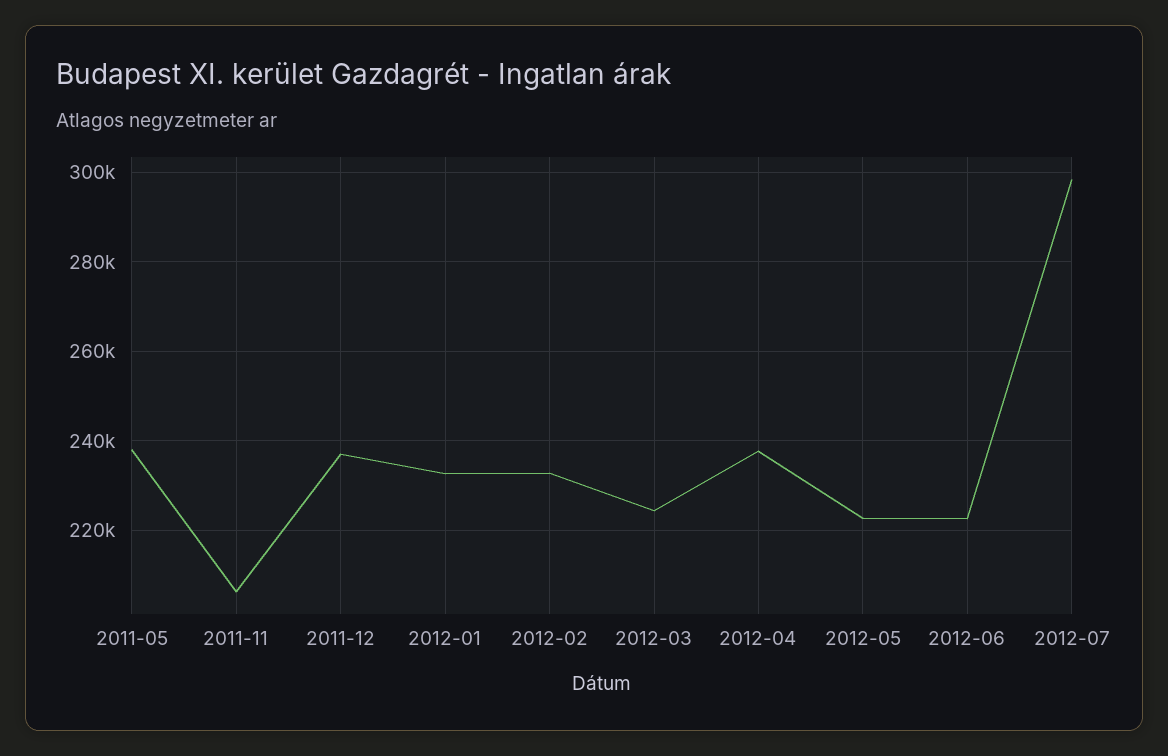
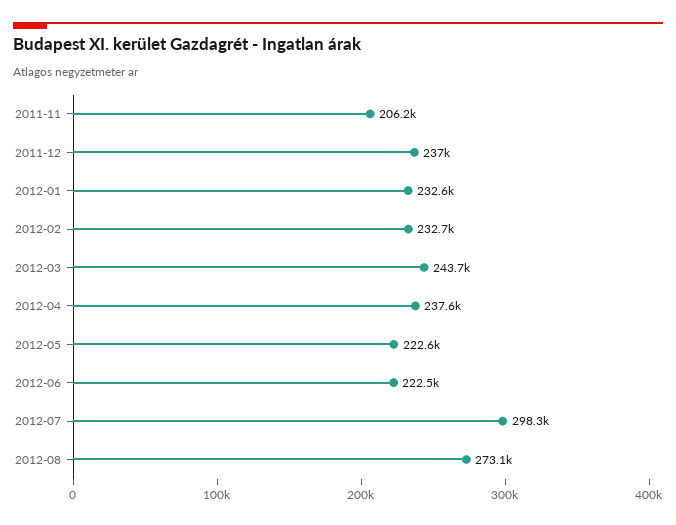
2011-05: 238000 -> none
2012-03: 224000 -> 243700
2012-08: none -> 273100

